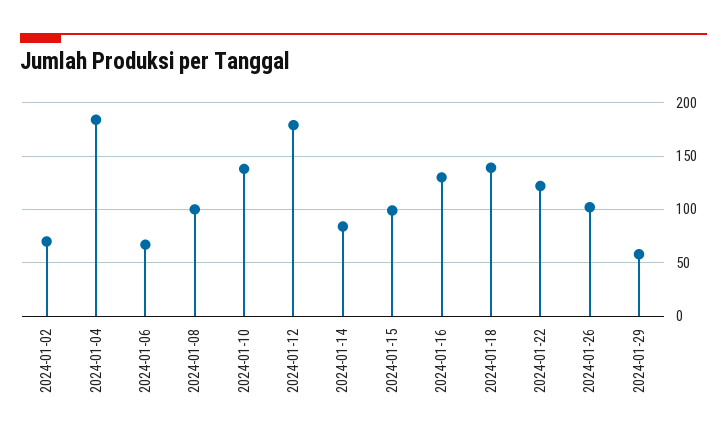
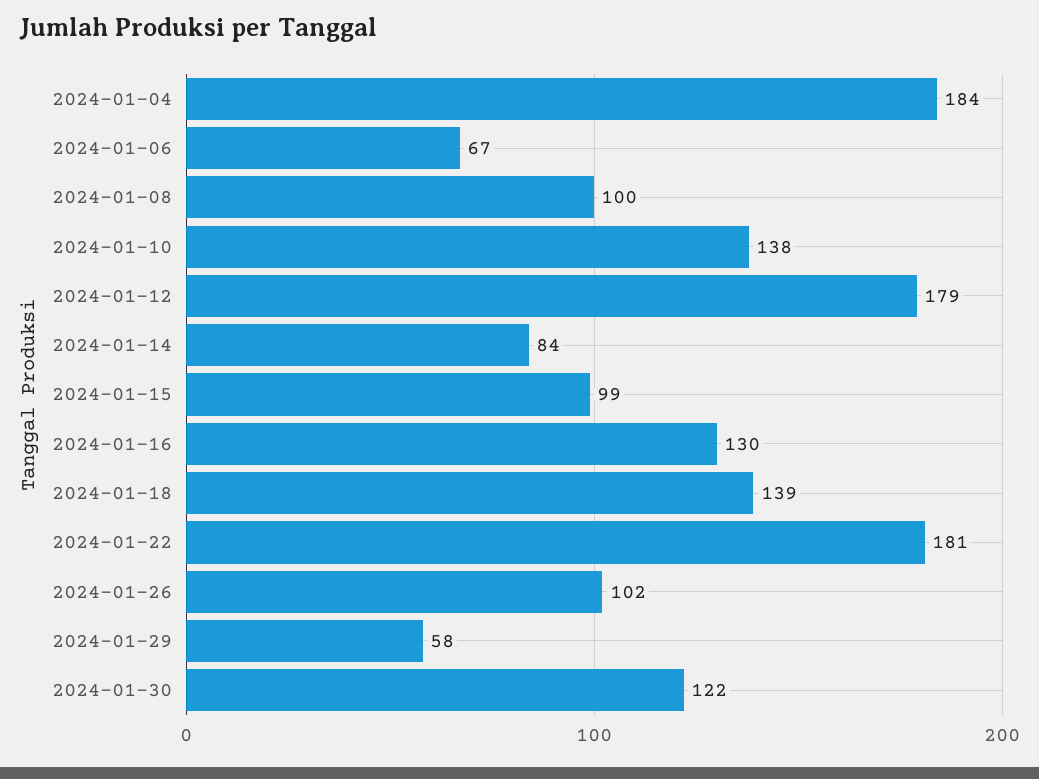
2024-01-02: 70 -> none
2024-01-22: 120 -> 181
2024-01-30: none -> 122

